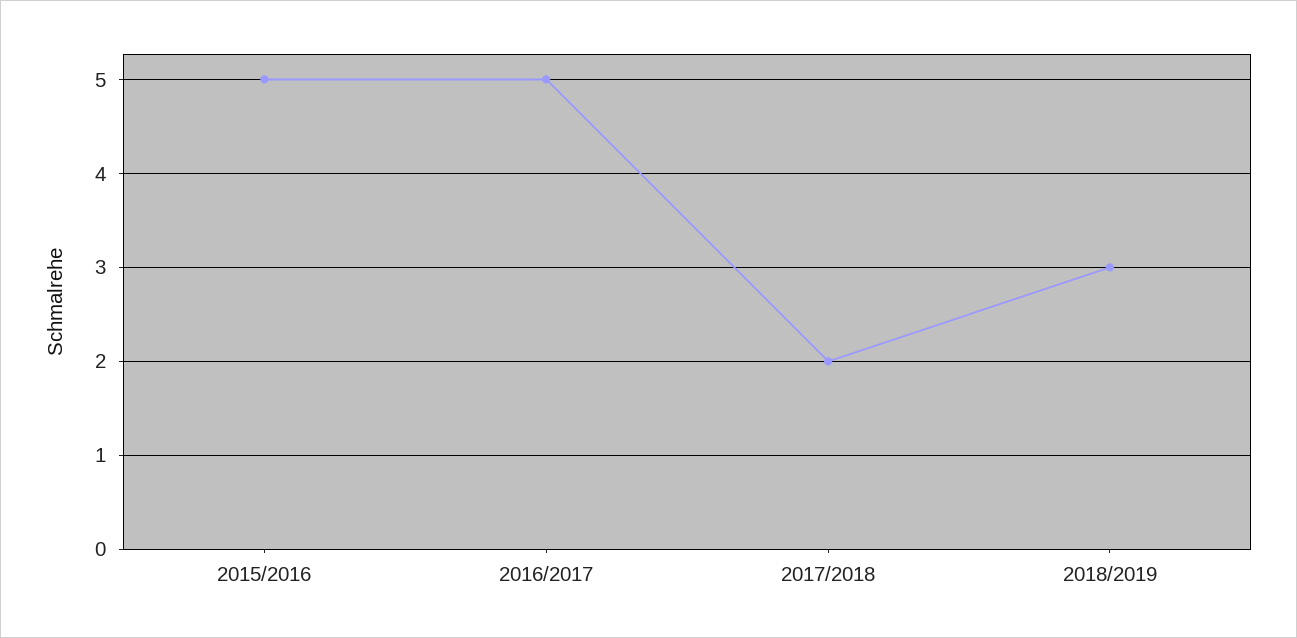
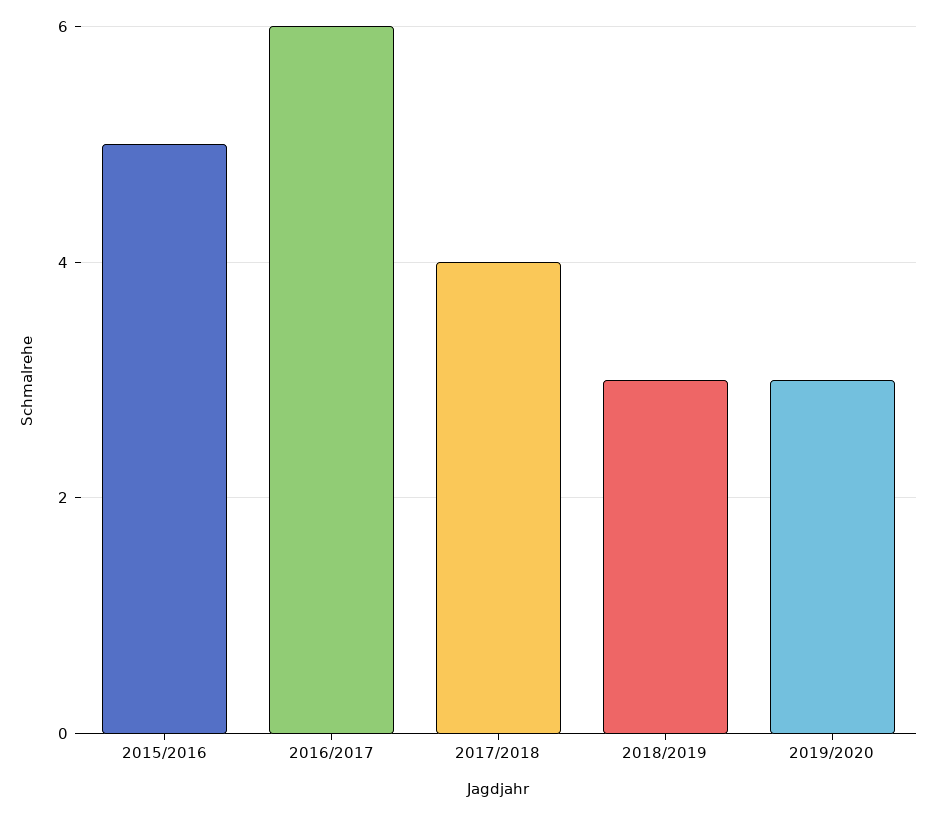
2016/2017: 5 -> 6
2017/2018: 2 -> 4
2019/2020: none -> 3

